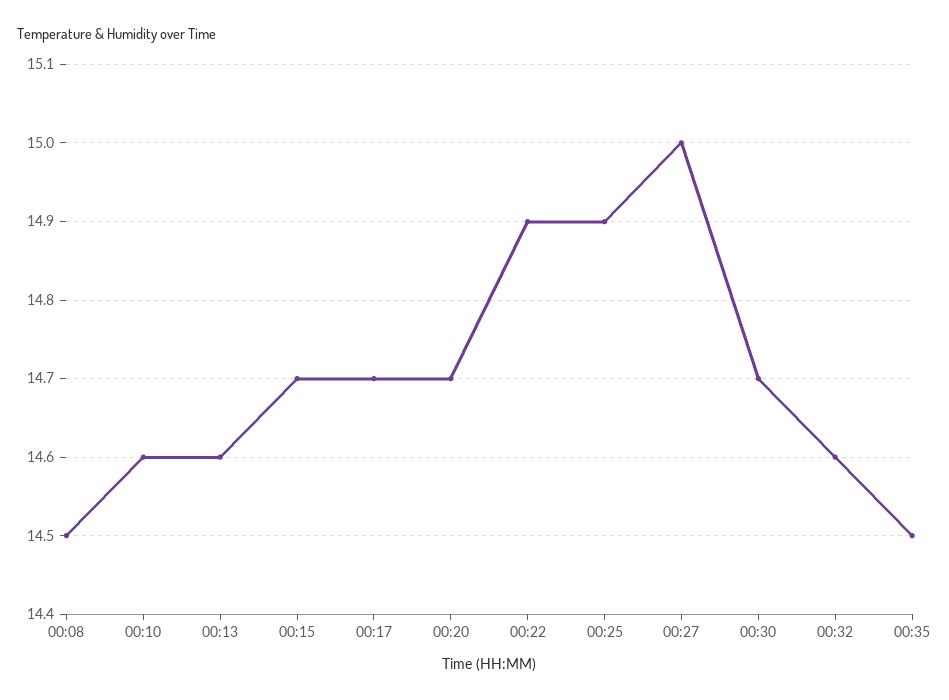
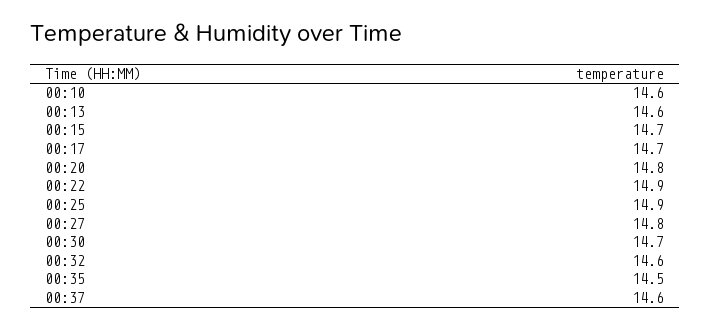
00:08: 14.5 -> none
00:20: 14.7 -> 14.8
00:27: 15 -> 14.8
00:37: none -> 14.6

